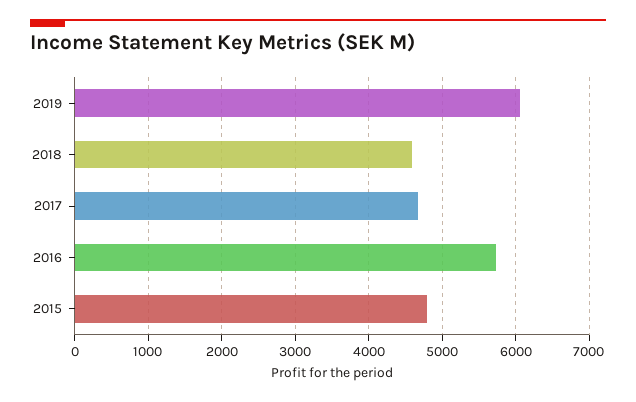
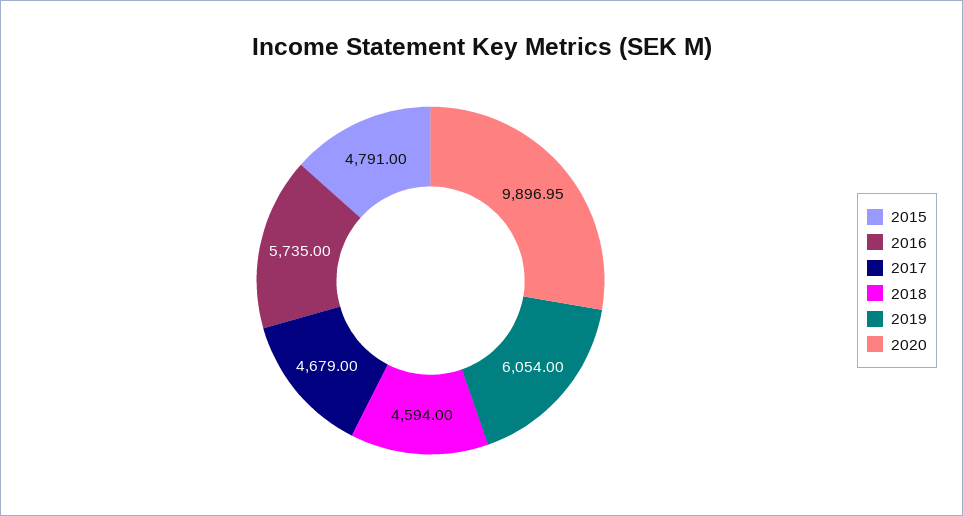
2020: none -> 9896.95

